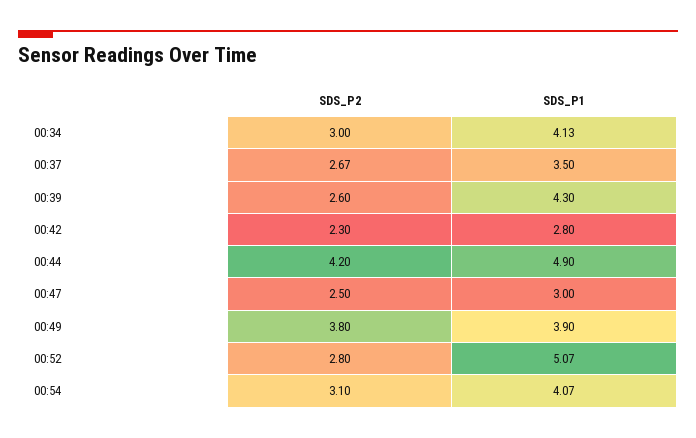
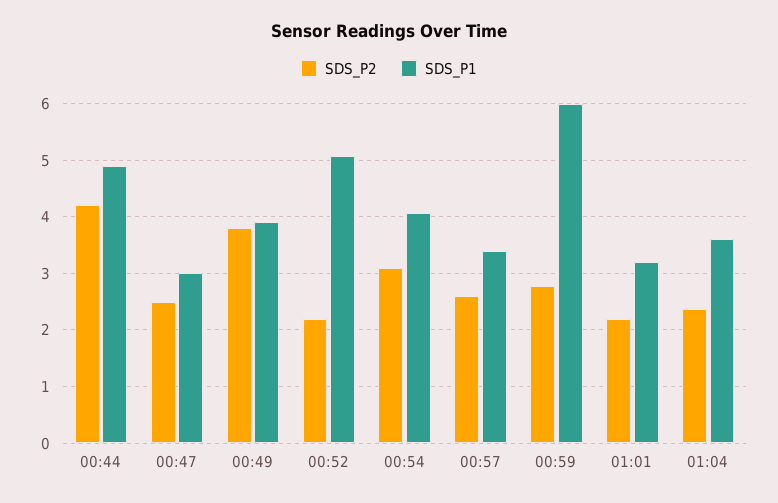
SDS_P2, 00:34: 3 -> none
SDS_P1, 00:34: 4.13 -> none
SDS_P2, 00:37: 2.67 -> none
SDS_P1, 00:37: 3.5 -> none
SDS_P2, 00:39: 2.6 -> none
SDS_P1, 00:39: 4.3 -> none
SDS_P2, 00:42: 2.3 -> none
SDS_P1, 00:42: 2.8 -> none
SDS_P2, 00:52: 2.8 -> 2.2
SDS_P2, 00:57: none -> 2.6
SDS_P1, 00:57: none -> 3.4
SDS_P2, 00:59: none -> 2.8
SDS_P1, 00:59: none -> 6
SDS_P2, 01:01: none -> 2.2
SDS_P1, 01:01: none -> 3.2
SDS_P2, 01:04: none -> 2.4
SDS_P1, 01:04: none -> 3.6

